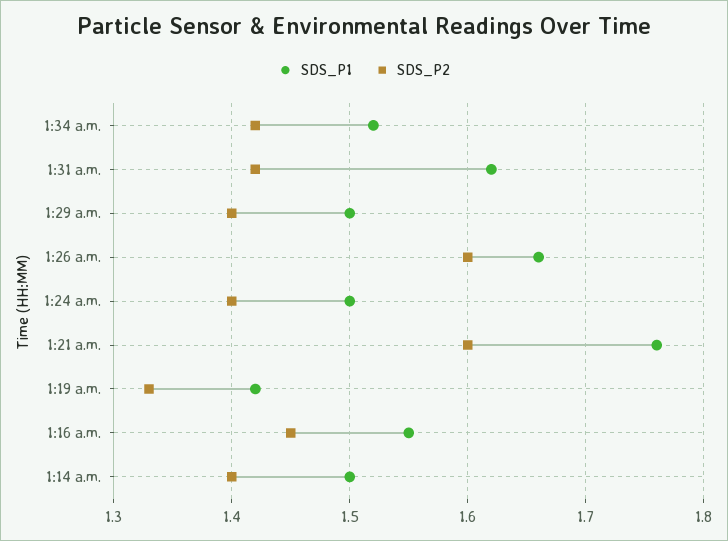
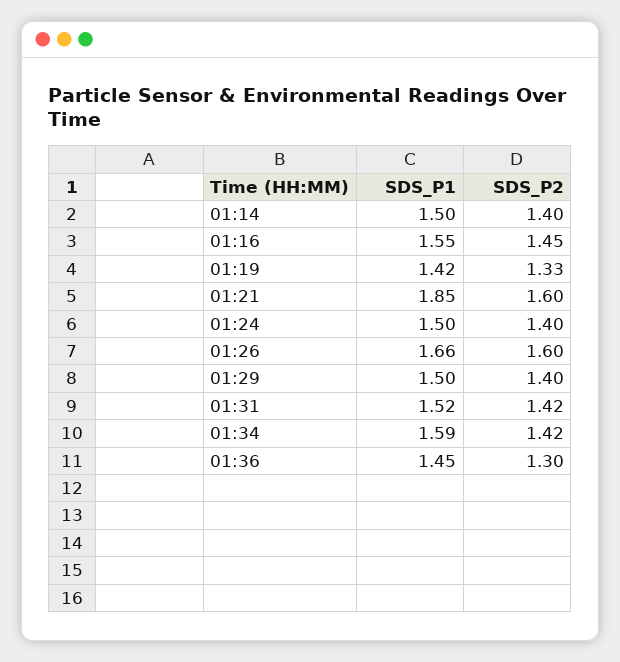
SDS_P1, 1:34 a.m.: 1.52 -> 1.59
SDS_P1, 1:31 a.m.: 1.62 -> 1.52
SDS_P1, 1:21 a.m.: 1.76 -> 1.85
SDS_P1, 01:36: none -> 1.45
SDS_P2, 01:36: none -> 1.3

